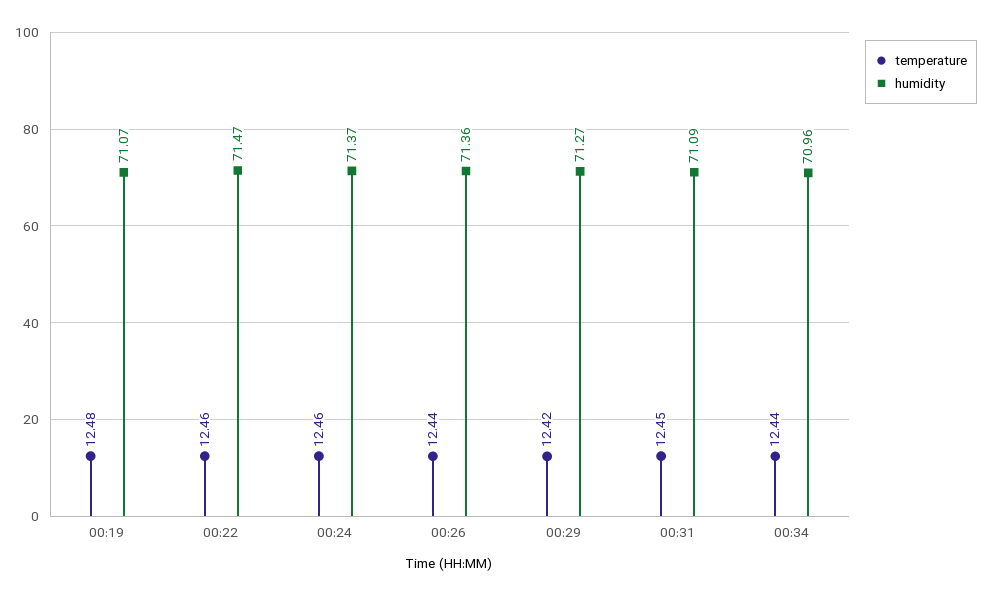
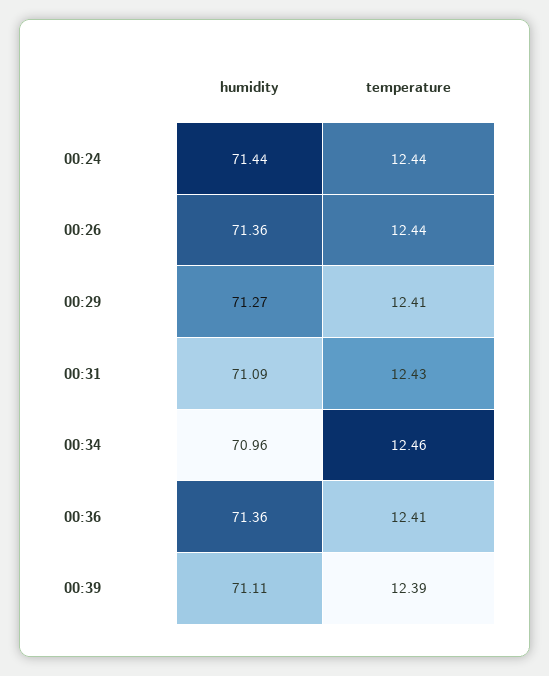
temperature, 00:19: 12.48 -> none
humidity, 00:19: 71.07 -> none
temperature, 00:22: 12.46 -> none
humidity, 00:22: 71.47 -> none
temperature, 00:24: 12.46 -> 12.44
humidity, 00:24: 71.37 -> 71.44
temperature, 00:29: 12.42 -> 12.41
temperature, 00:31: 12.45 -> 12.43
temperature, 00:34: 12.44 -> 12.46
humidity, 00:36: none -> 71.36
temperature, 00:36: none -> 12.41
humidity, 00:39: none -> 71.11
temperature, 00:39: none -> 12.39

